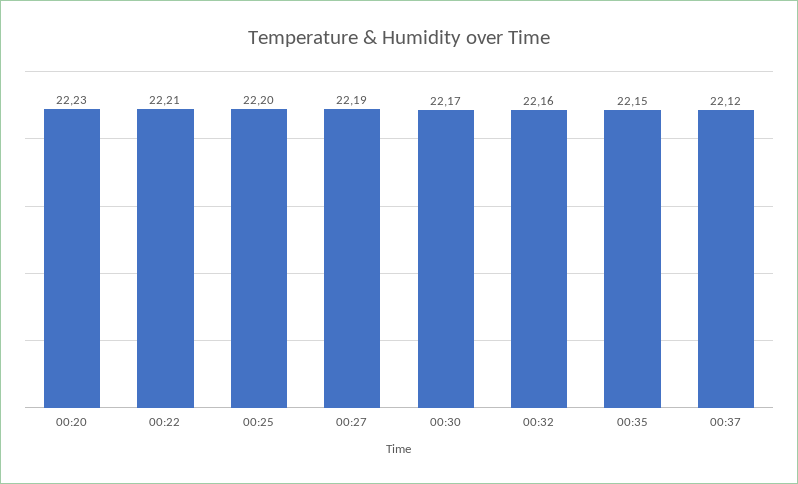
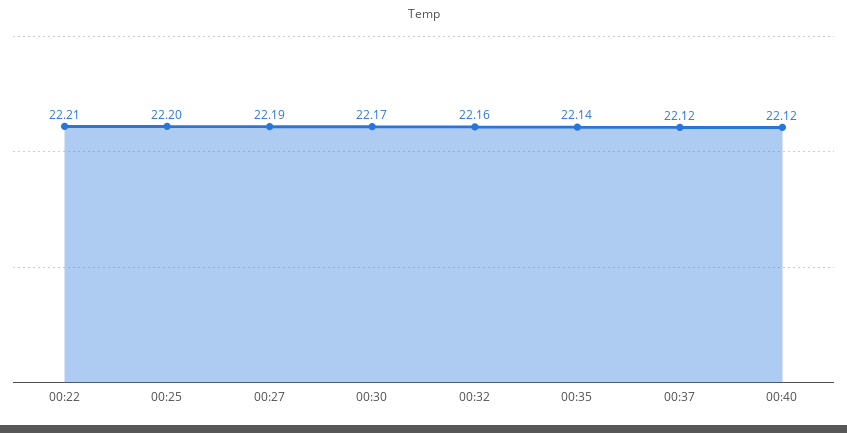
00:20: 22.23 -> none
00:35: 22.15 -> 22.14
00:40: none -> 22.12

